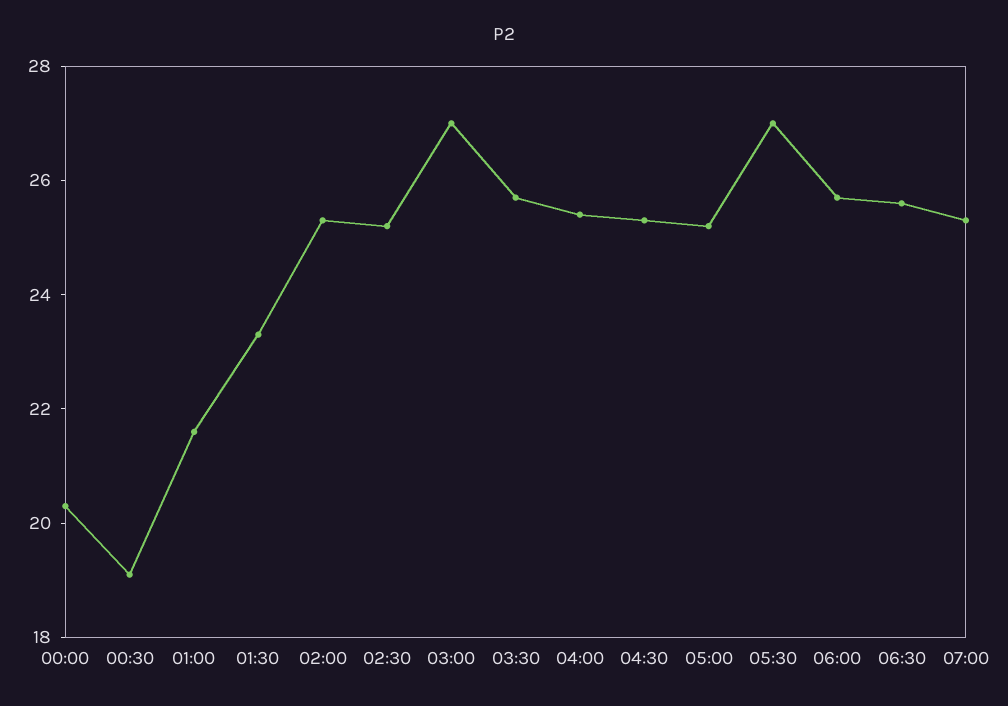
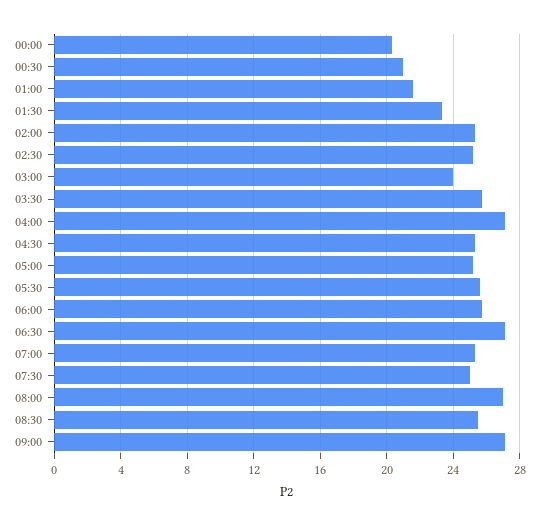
00:30: 19 -> 21
03:00: 27 -> 24
04:00: 25.5 -> 27
05:30: 27 -> 25.5
06:30: 25.5 -> 27
07:30: none -> 25
08:00: none -> 27
08:30: none -> 25.5
09:00: none -> 27

